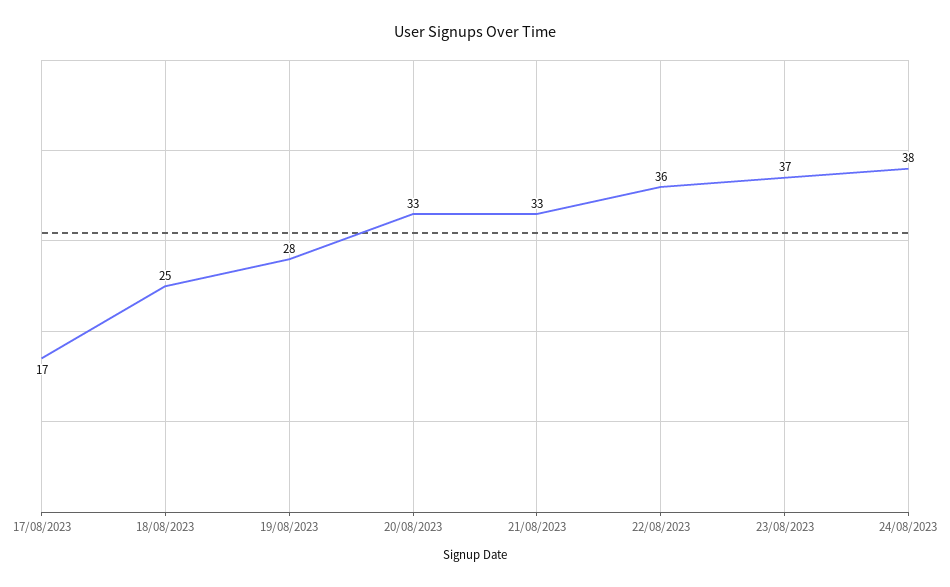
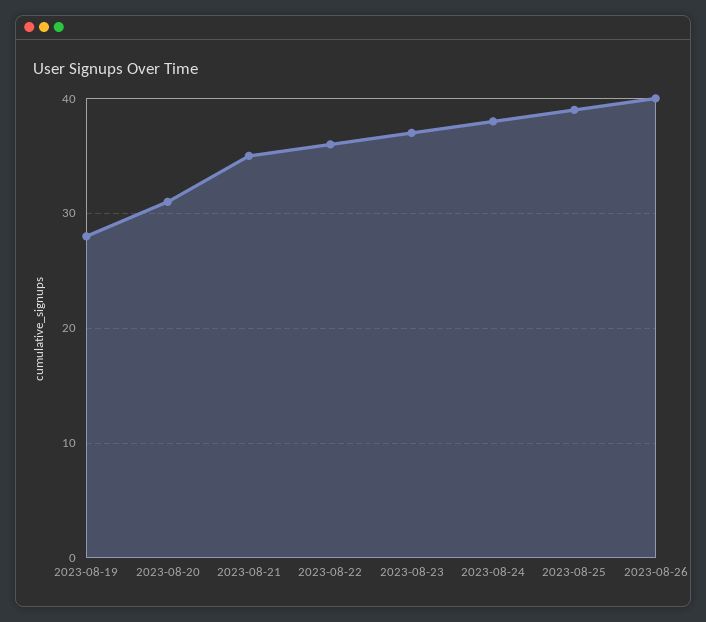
17/08/2023: 17 -> none
18/08/2023: 25 -> none
20/08/2023: 33 -> 31
21/08/2023: 33 -> 35
2023-08-25: none -> 39
2023-08-26: none -> 40

